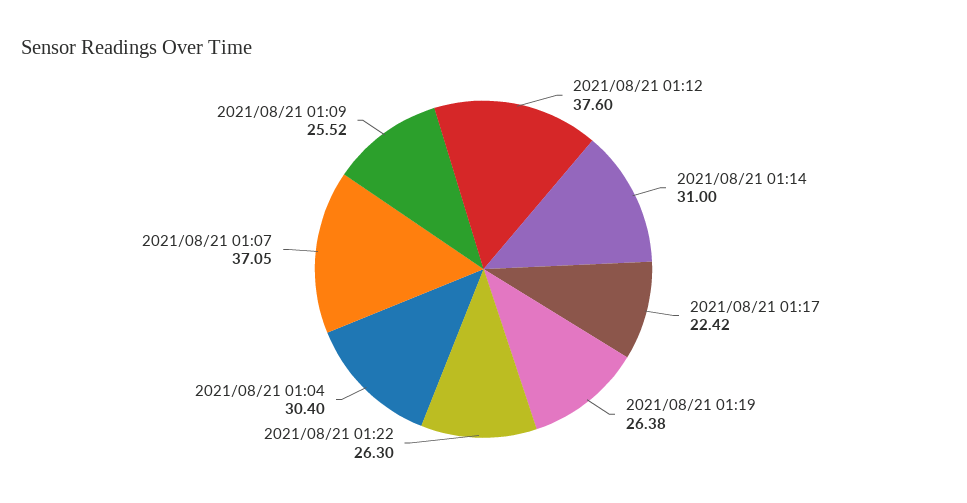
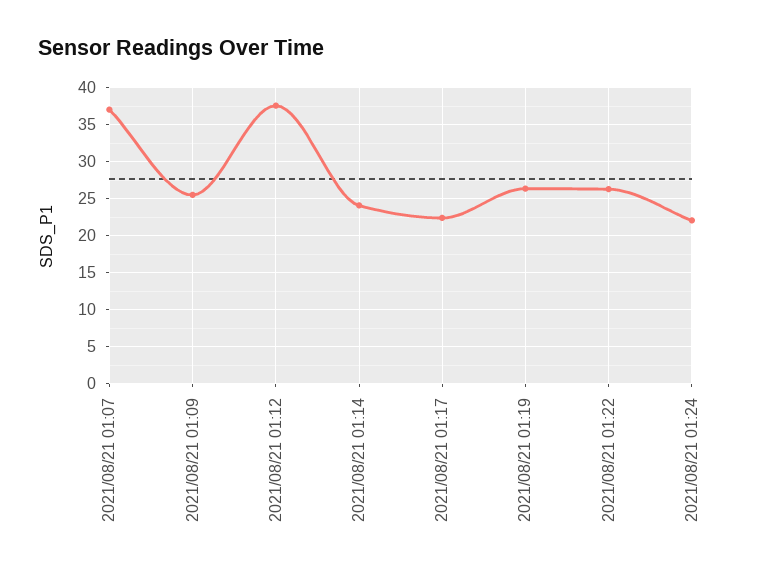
2021/08/21 01:14: 31 -> 24
2021/08/21 01:04: 30.4 -> none
2021/08/21 01:24: none -> 22

